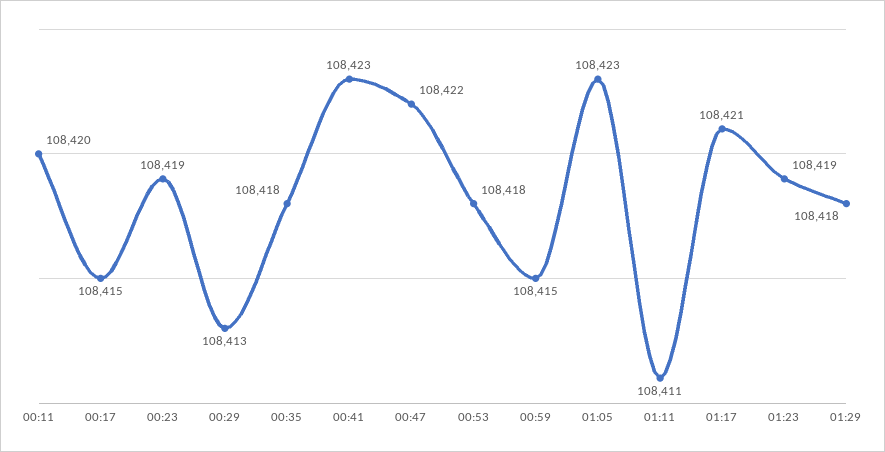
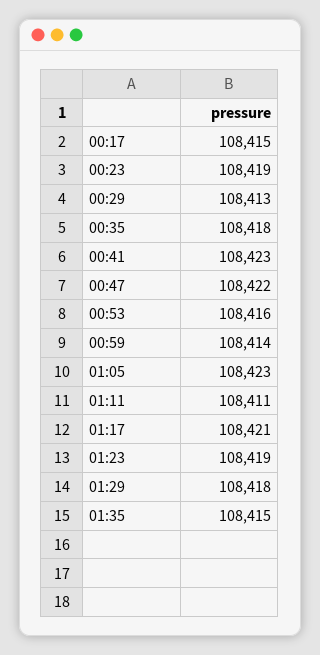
00:11: 108420 -> none
00:53: 108418 -> 108416
00:59: 108415 -> 108414
01:35: none -> 108415

